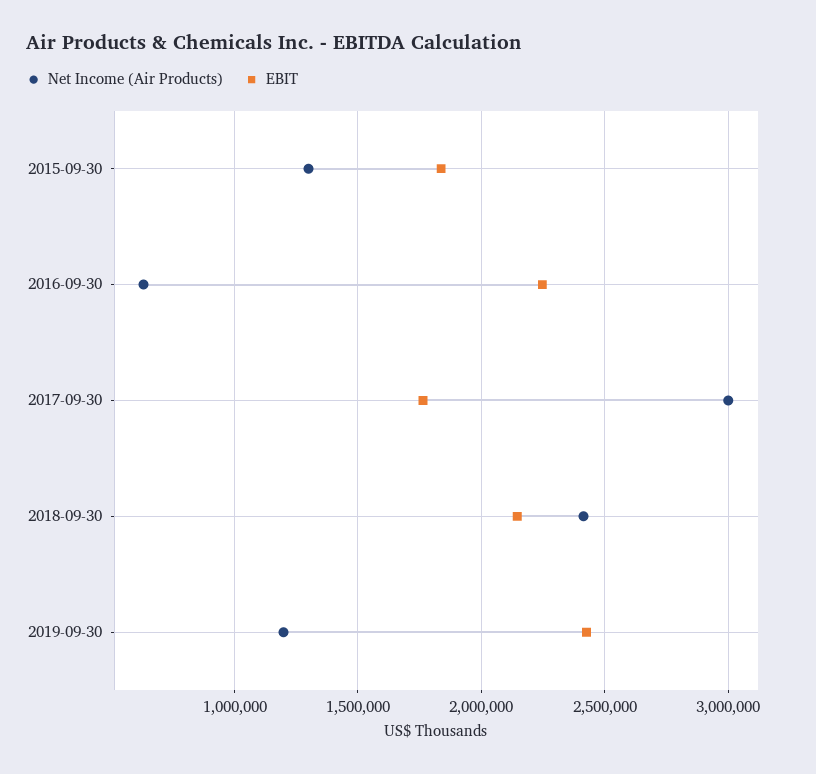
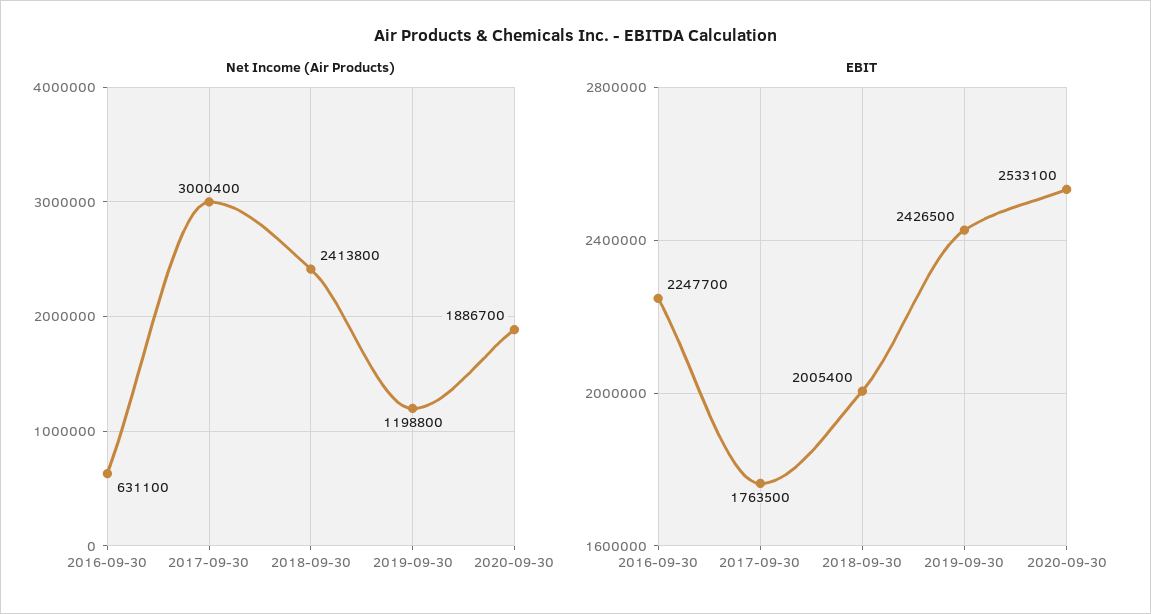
Net Income (Air Products), 2015-09-30: 1300000 -> none
EBIT, 2015-09-30: 1850000 -> none
EBIT, 2018-09-30: 2150000 -> 2005400
Net Income (Air Products), 2020-09-30: none -> 1886700
EBIT, 2020-09-30: none -> 2533100

